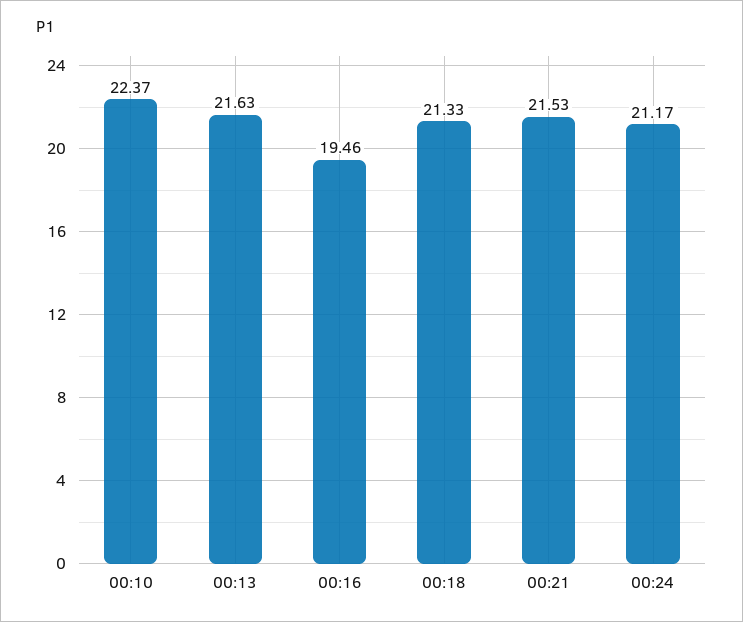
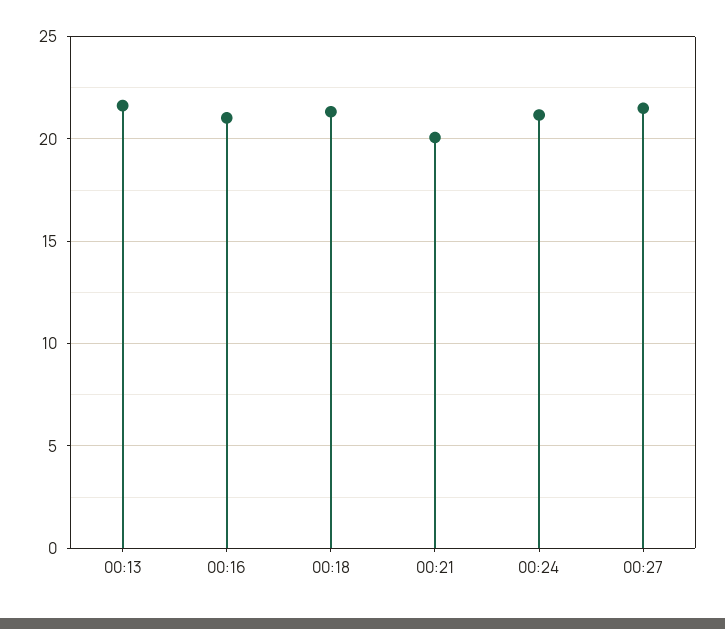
00:10: 22.37 -> none
00:16: 19.46 -> 21
00:21: 21.53 -> 20
00:27: none -> 21.5

